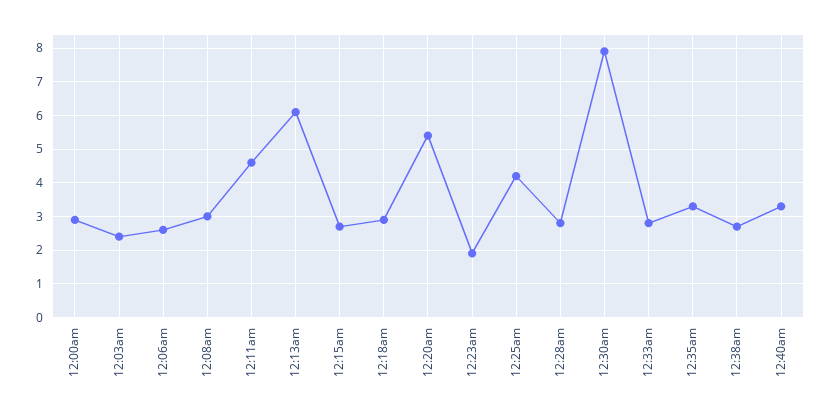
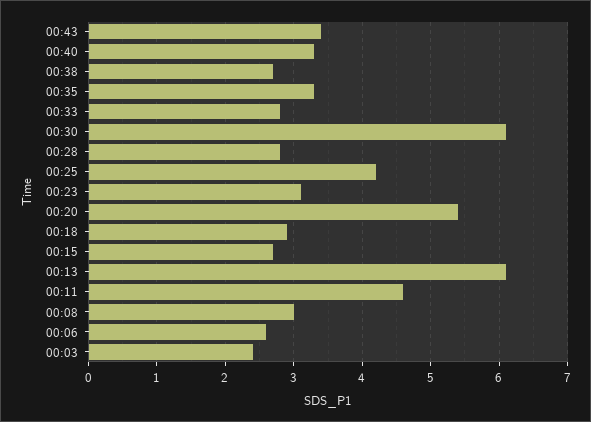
12:00am: 3 -> none
12:23am: 2 -> 3.1
12:30am: 8 -> 6.1
00:43: none -> 3.4

